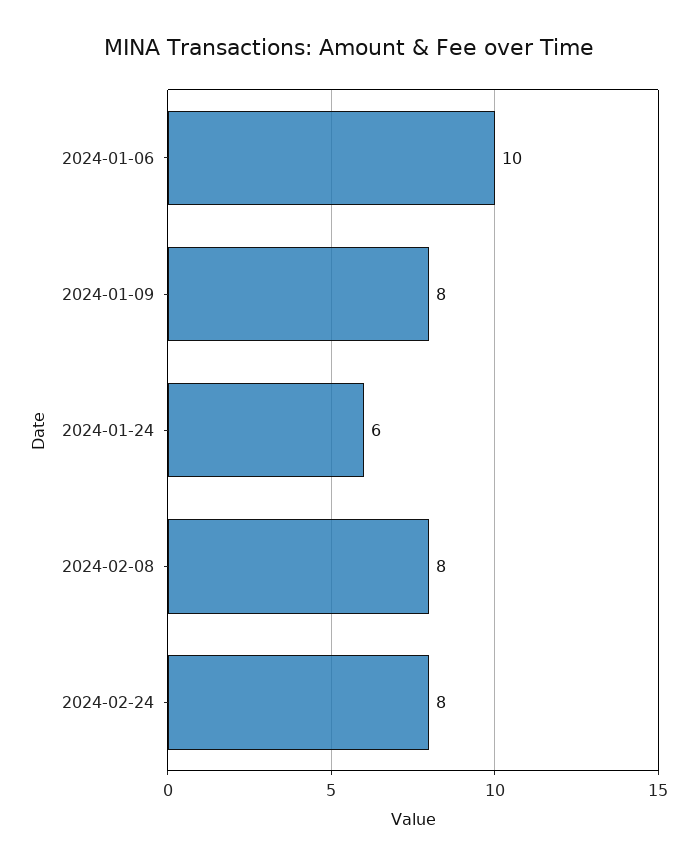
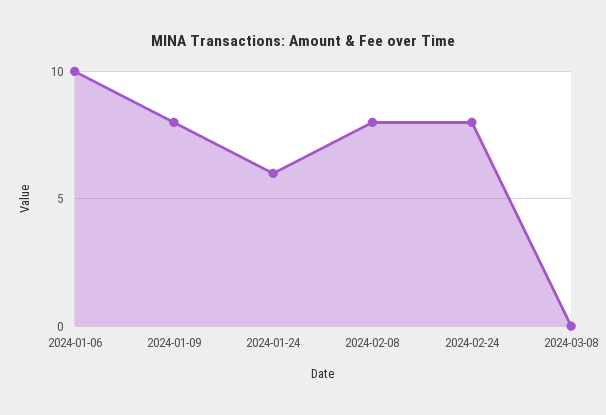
2024-03-08: none -> 0

